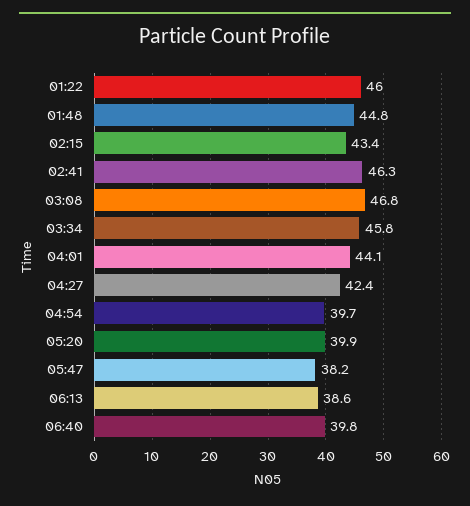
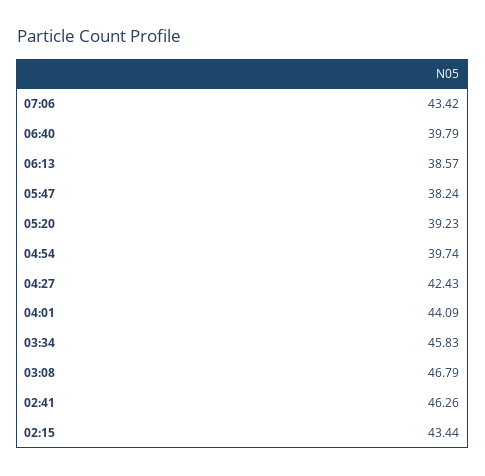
01:22: 46 -> none
01:48: 44.8 -> none
05:20: 39.9 -> 39.23
07:06: none -> 43.42

